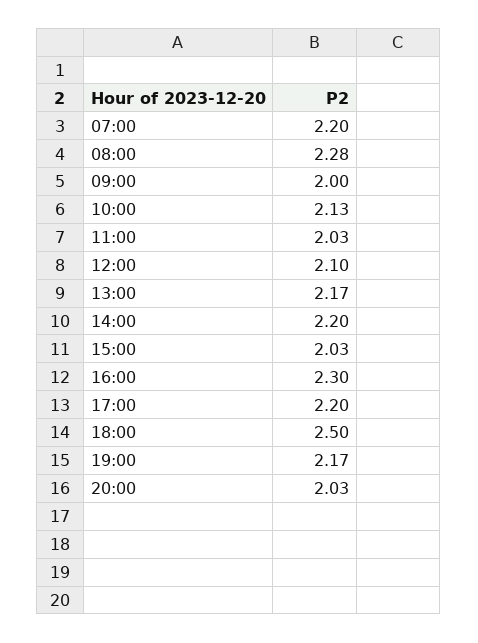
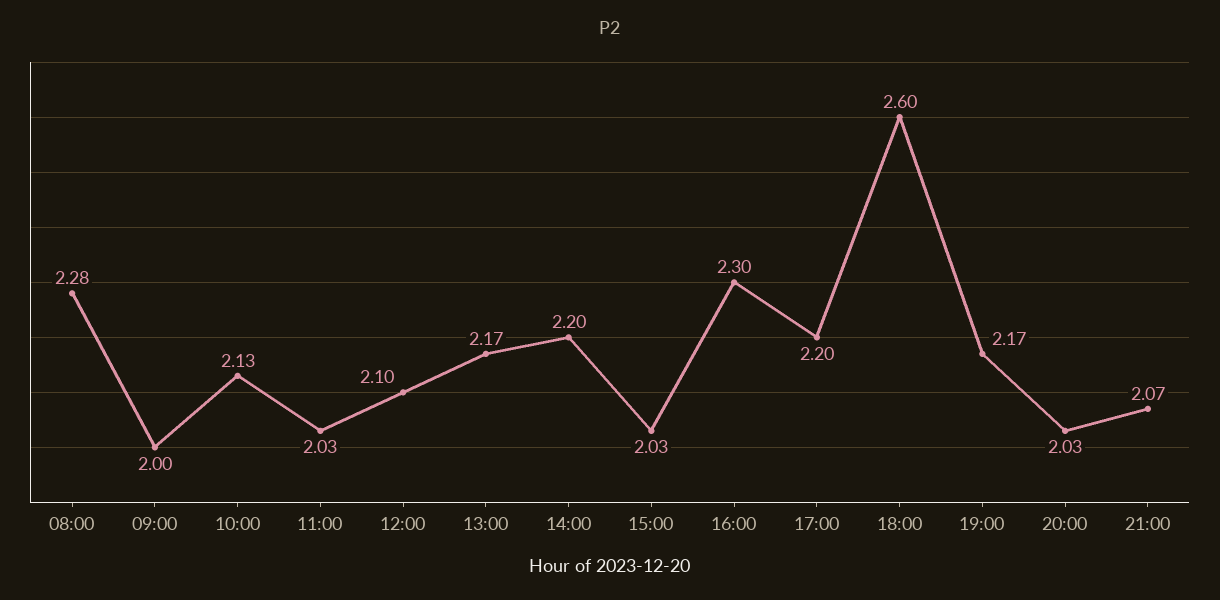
07:00: 2.2 -> none
18:00: 2.5 -> 2.6
21:00: none -> 2.07

